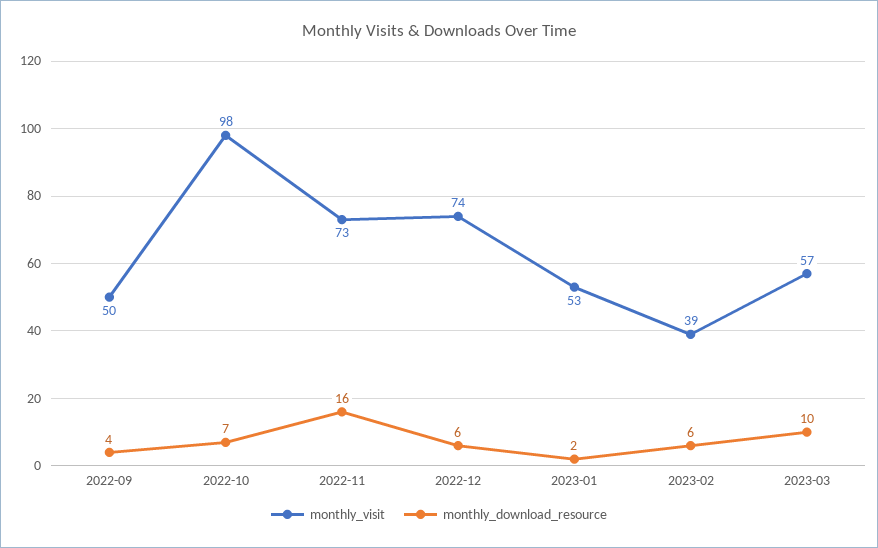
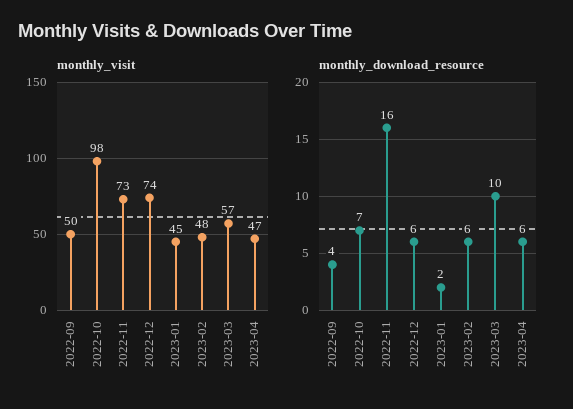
monthly_visit, 2023-01: 53 -> 45
monthly_visit, 2023-02: 39 -> 48
monthly_visit, 2023-04: none -> 47
monthly_download_resource, 2023-04: none -> 6

